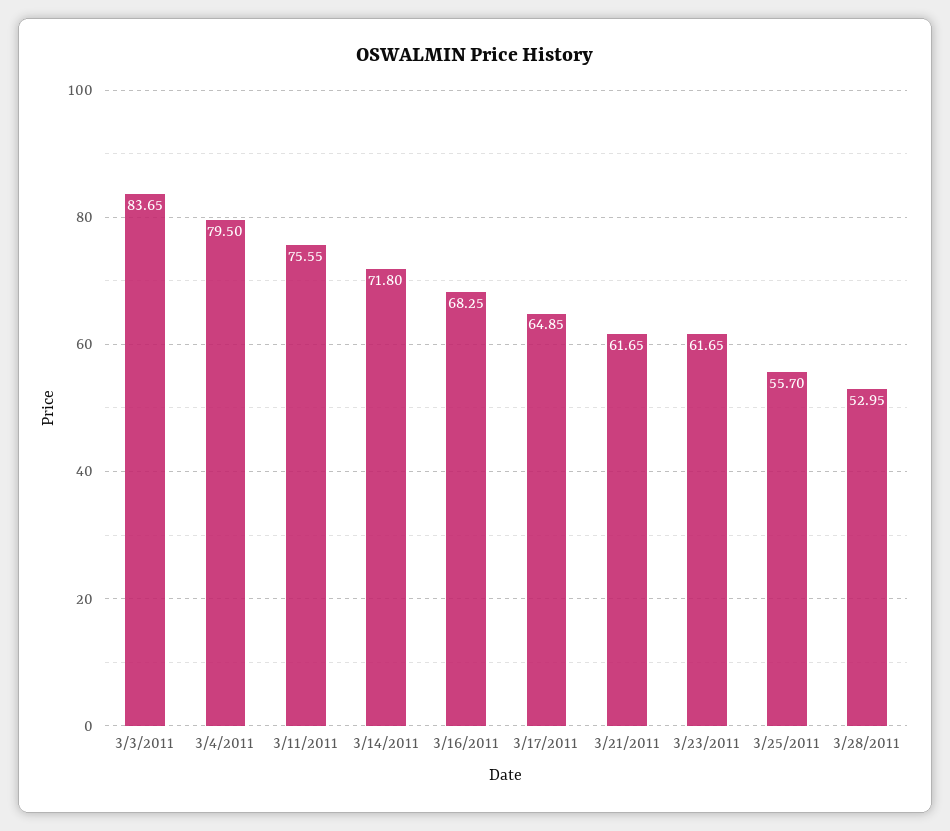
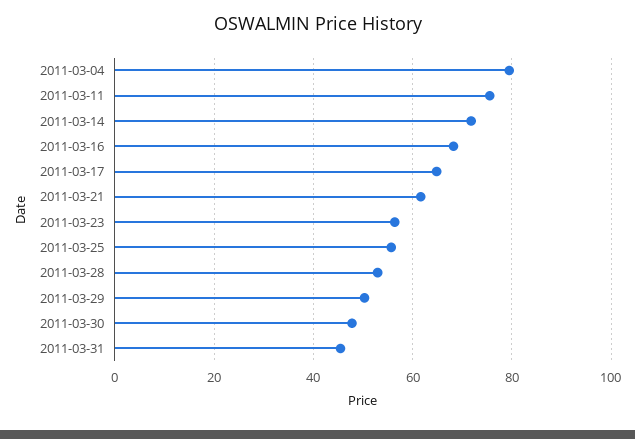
3/3/2011: 83.65 -> none
3/23/2011: 61.65 -> 56
2011-03-29: none -> 50
2011-03-30: none -> 48
2011-03-31: none -> 46

